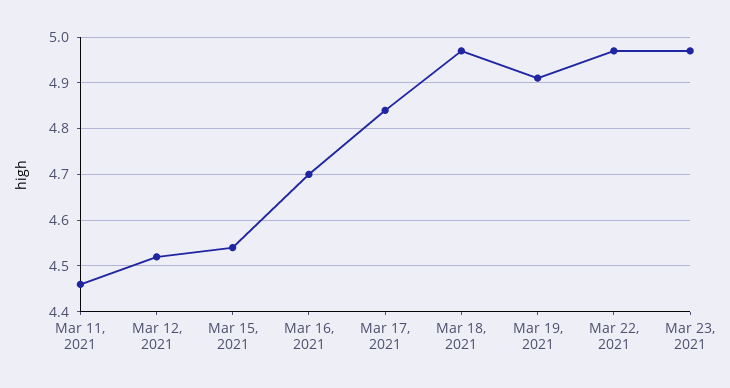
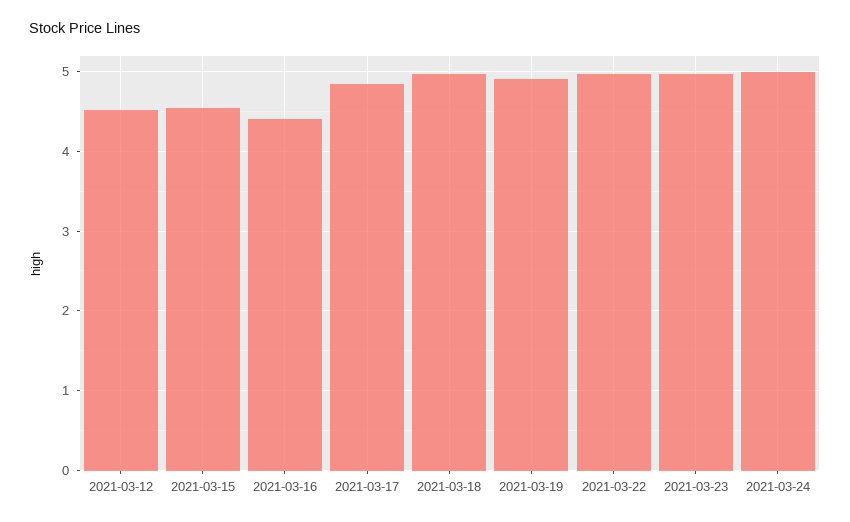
Mar 11, 2021: 4.45 -> none
Mar 16, 2021: 4.7 -> 4.4
2021-03-24: none -> 5

